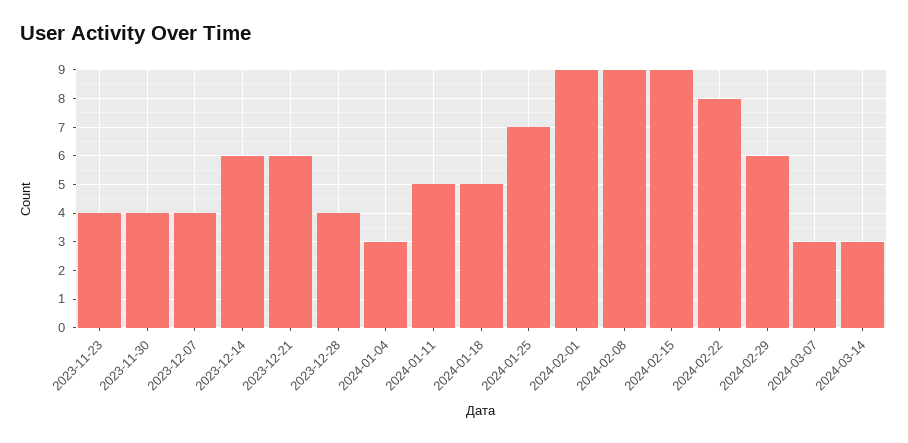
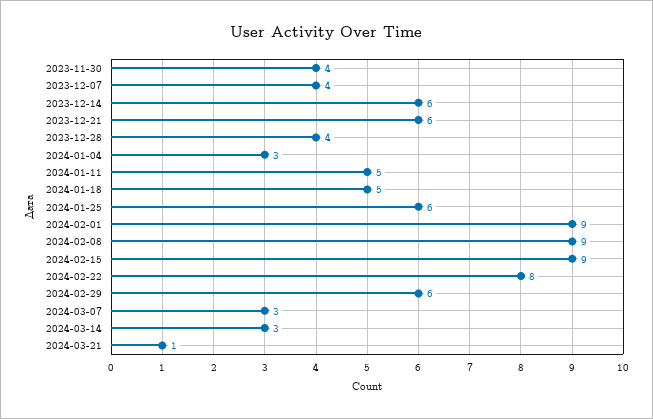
2023-11-23: 4 -> none
2024-01-25: 7 -> 6
2024-03-21: none -> 1

